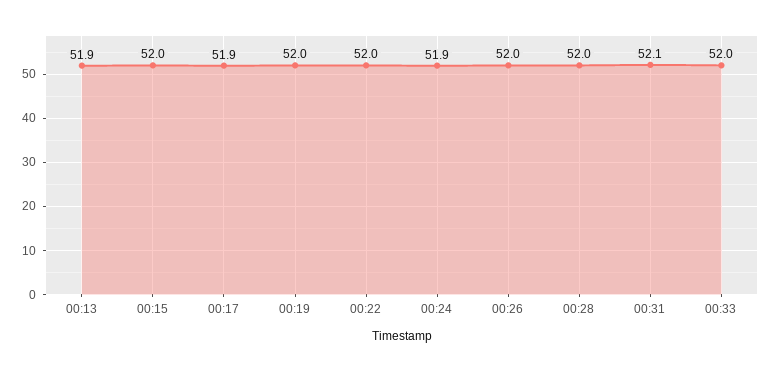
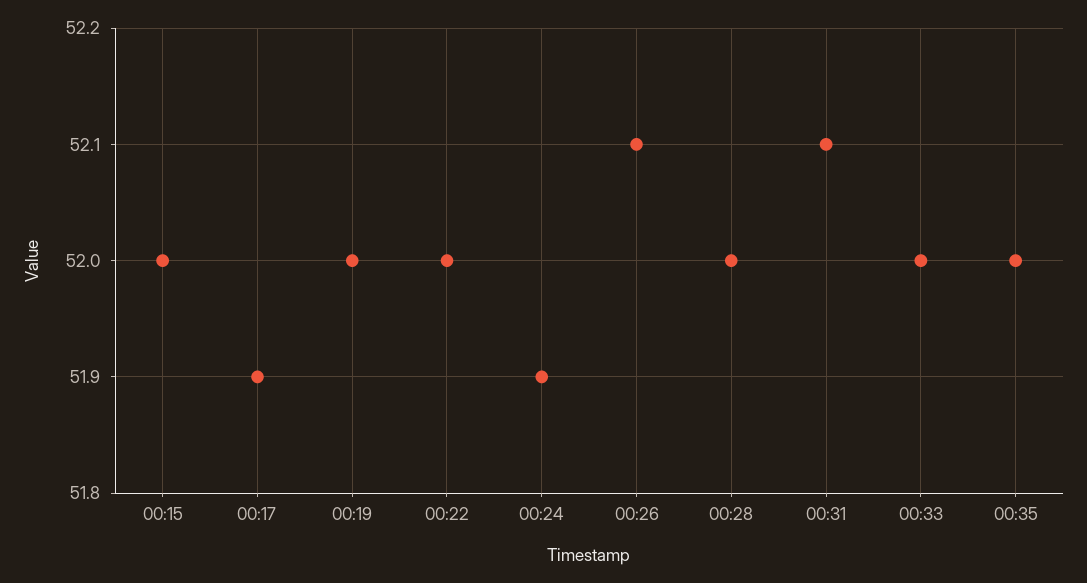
00:13: 51.9 -> none
00:26: 52 -> 52.1
00:35: none -> 52

